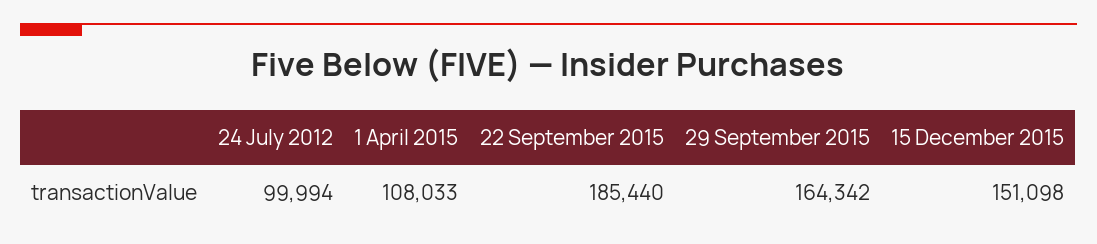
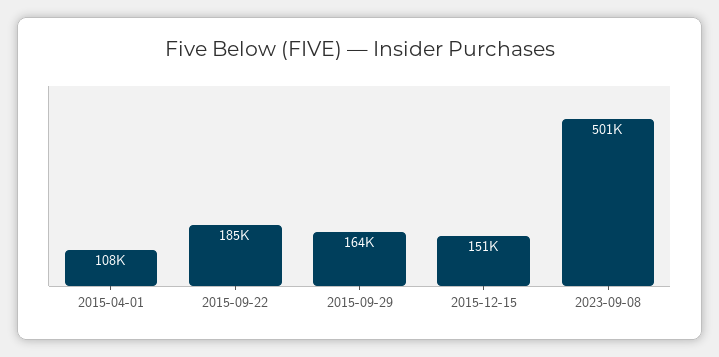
24 July 2012: 99994 -> none
2023-09-08: none -> 501000

